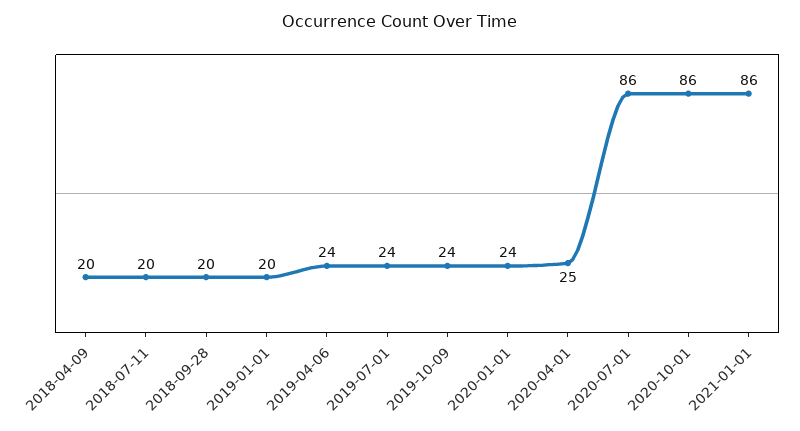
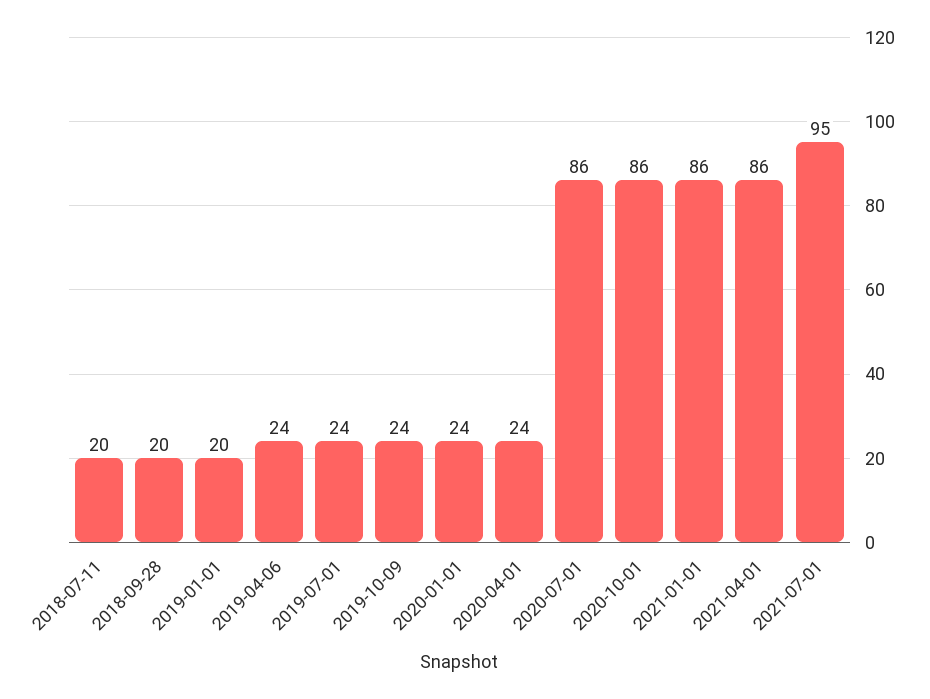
2018-04-09: 20 -> none
2020-04-01: 25 -> 24
2021-04-01: none -> 86
2021-07-01: none -> 95

